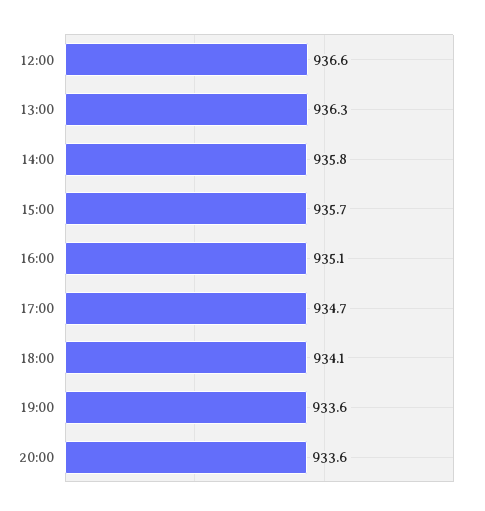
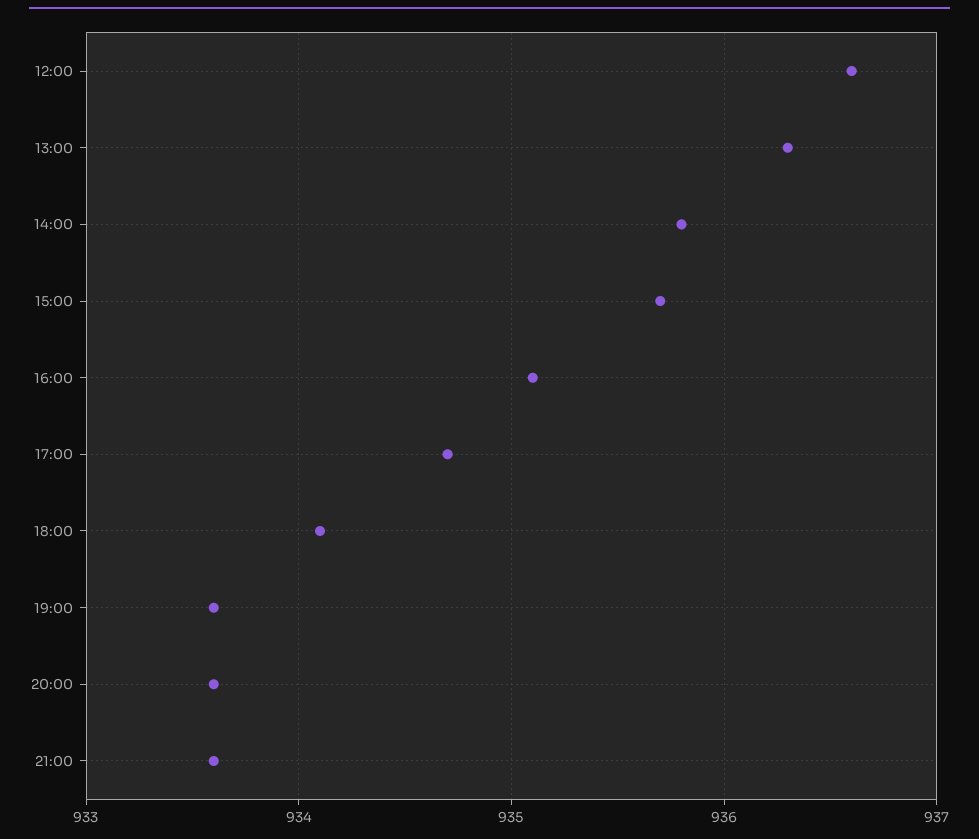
21:00: none -> 933.6

